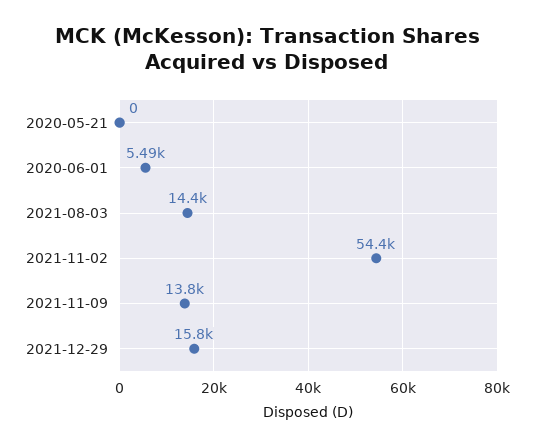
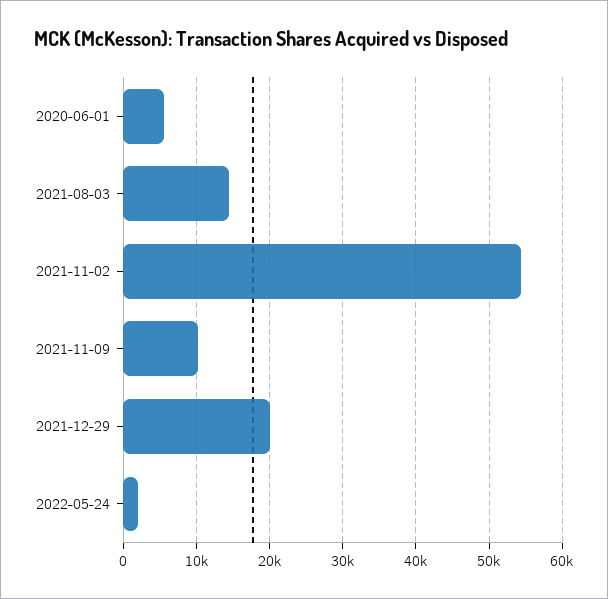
2020-05-21: 0 -> none
2021-11-09: 13800 -> 10000
2021-12-29: 15800 -> 20000
2022-05-24: none -> 2000

